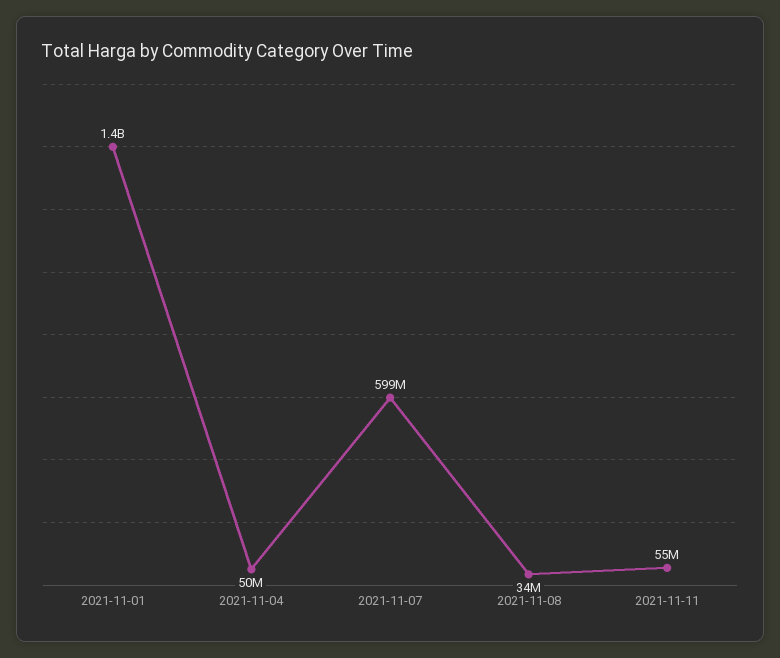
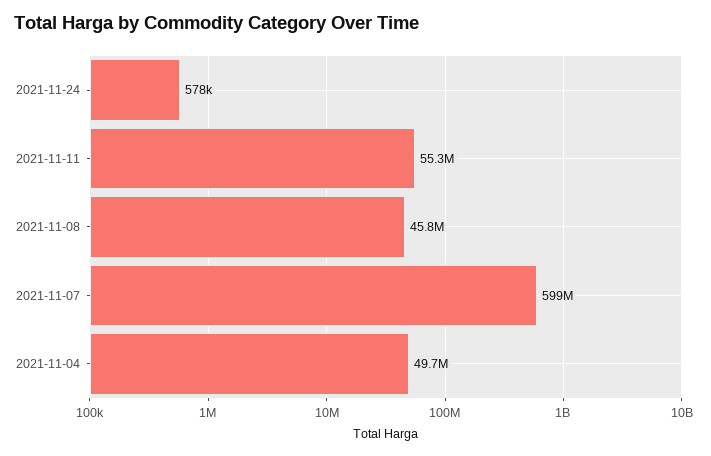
2021-11-01: 1400000000 -> none
2021-11-08: 34000000 -> 45800000
2021-11-24: none -> 578000

